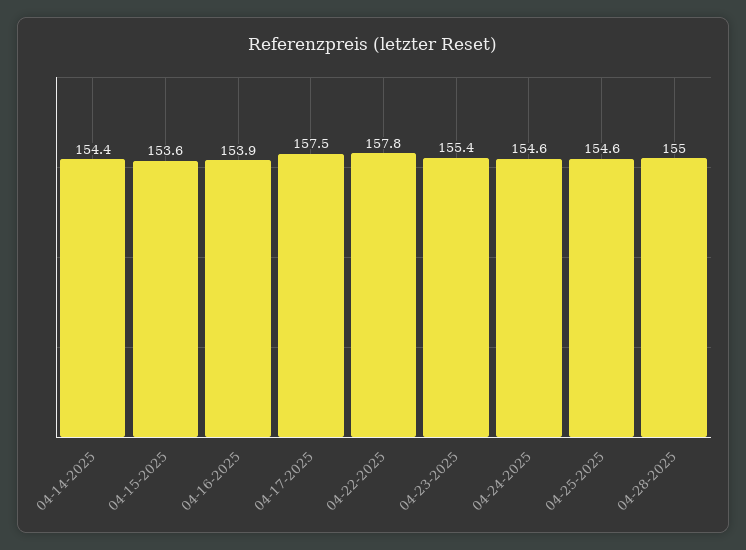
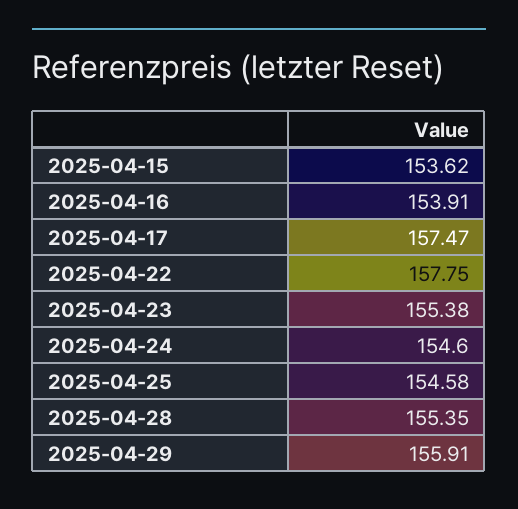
04-14-2025: 154.4 -> none
04-28-2025: 155 -> 155.35
2025-04-29: none -> 155.91

